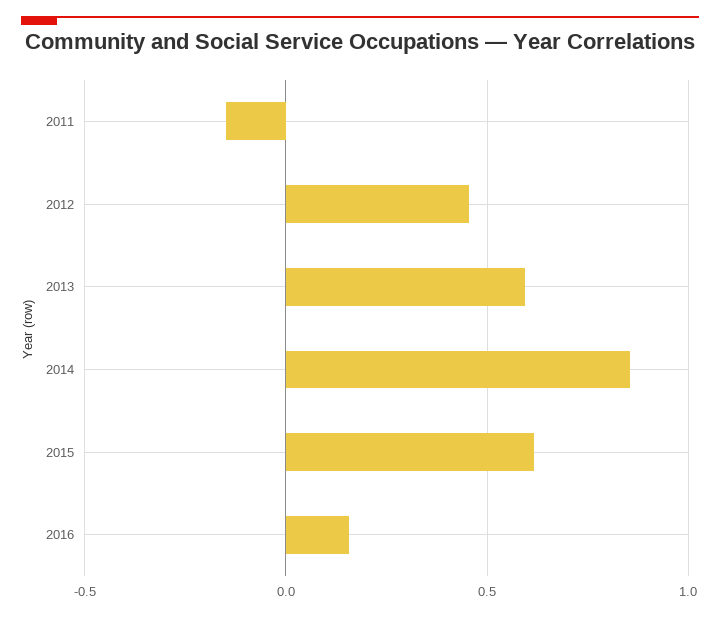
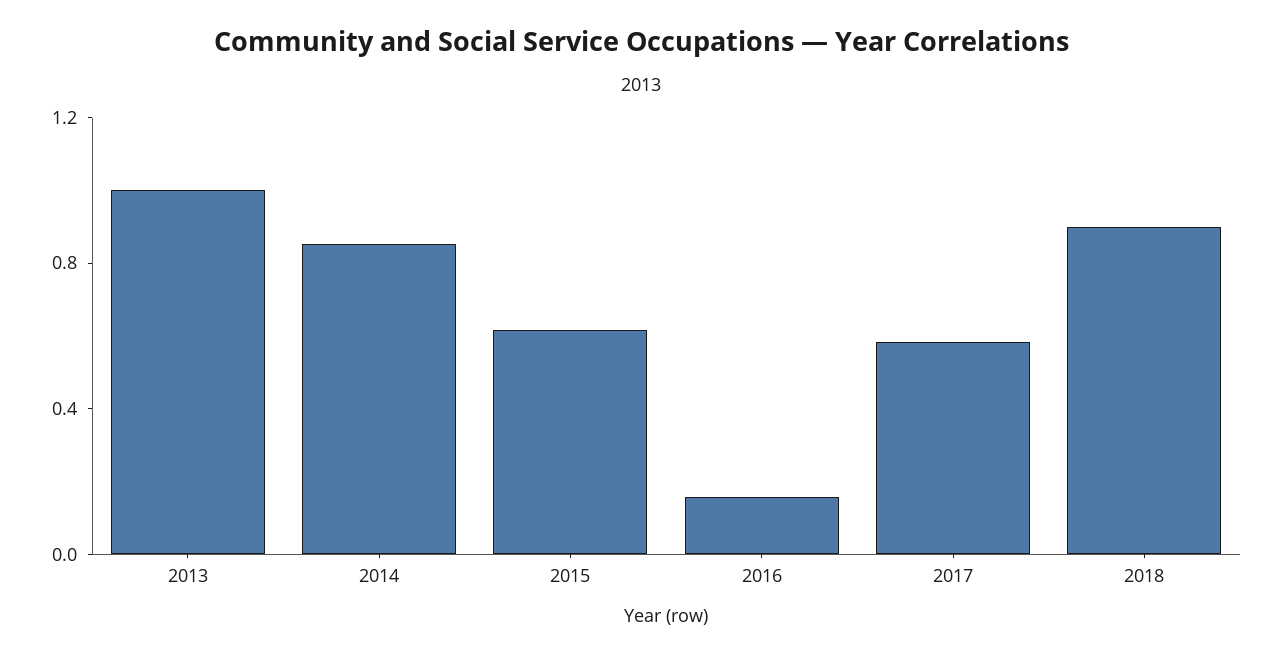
2011: -0.15 -> none
2012: 0.45 -> none
2013: 0.6 -> 1
2017: none -> 0.6
2018: none -> 0.9

